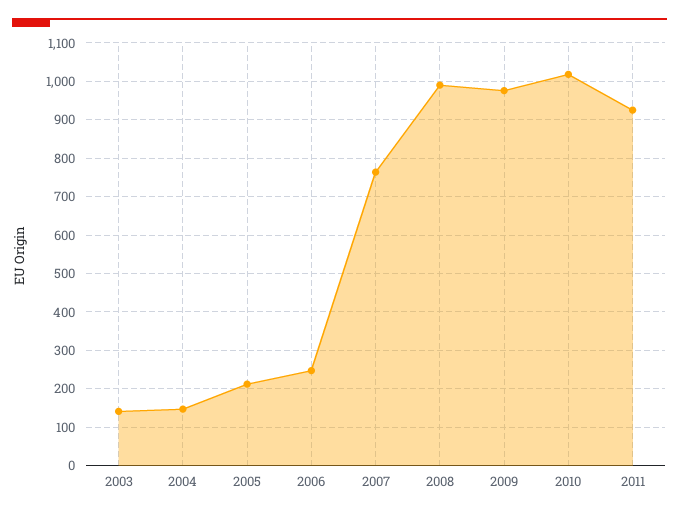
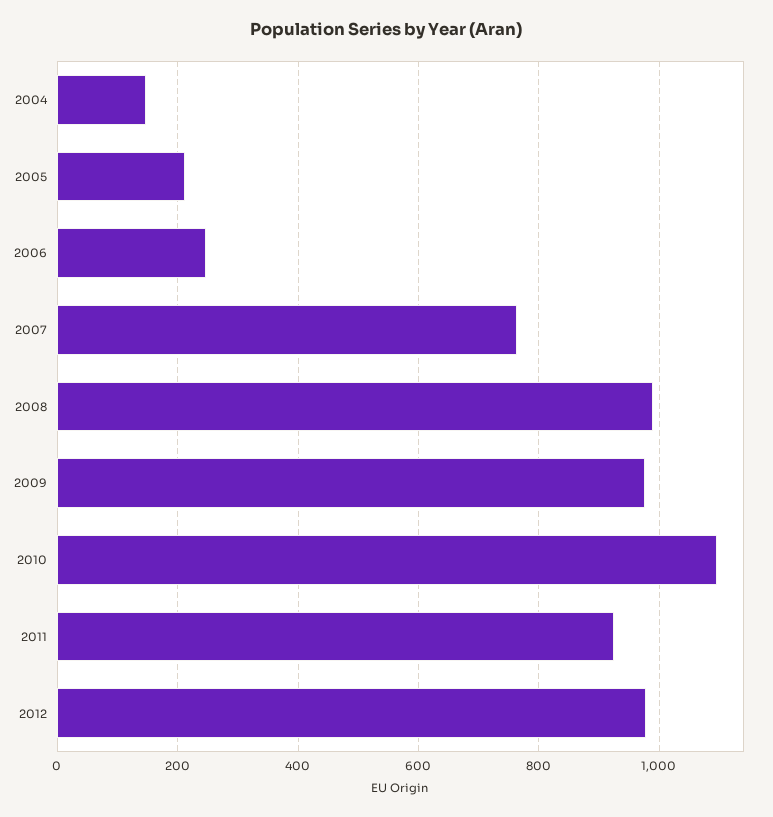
2003: 140 -> none
2010: 1020 -> 1100
2012: none -> 980

